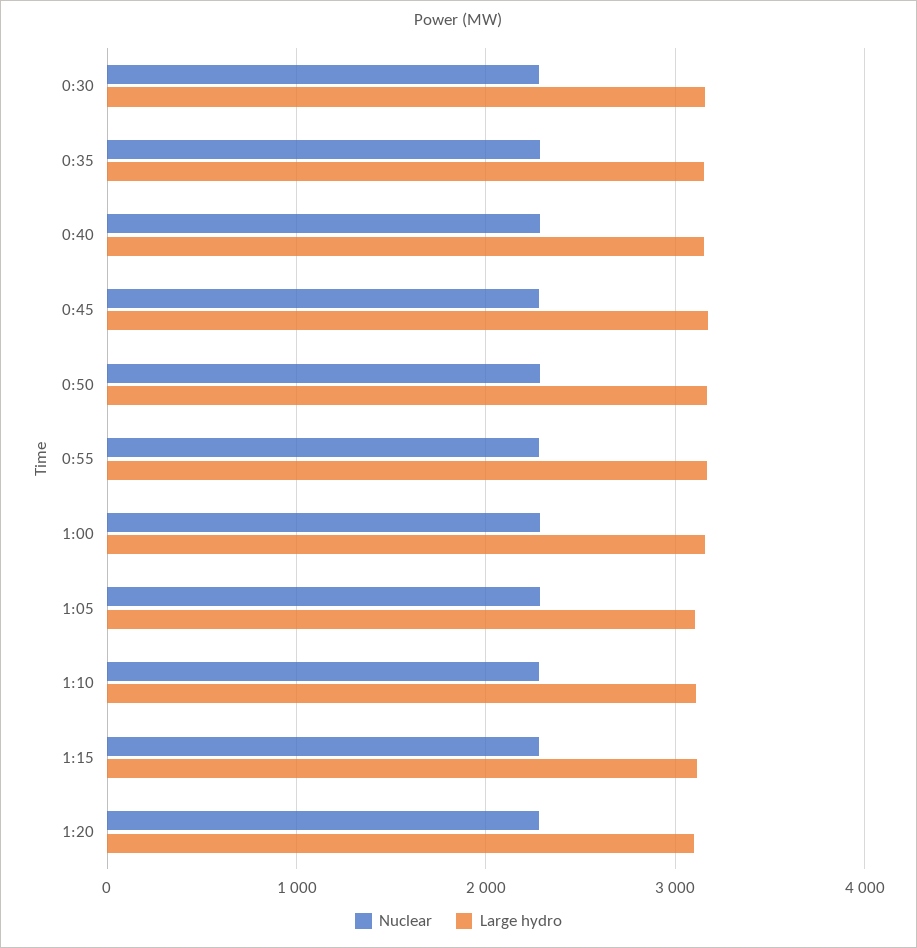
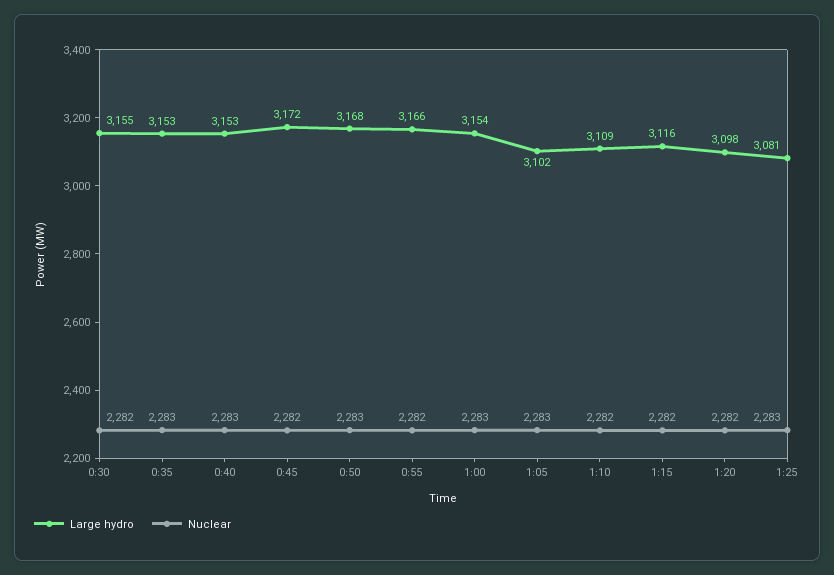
Large hydro, 1:25: none -> 3081
Nuclear, 1:25: none -> 2283

